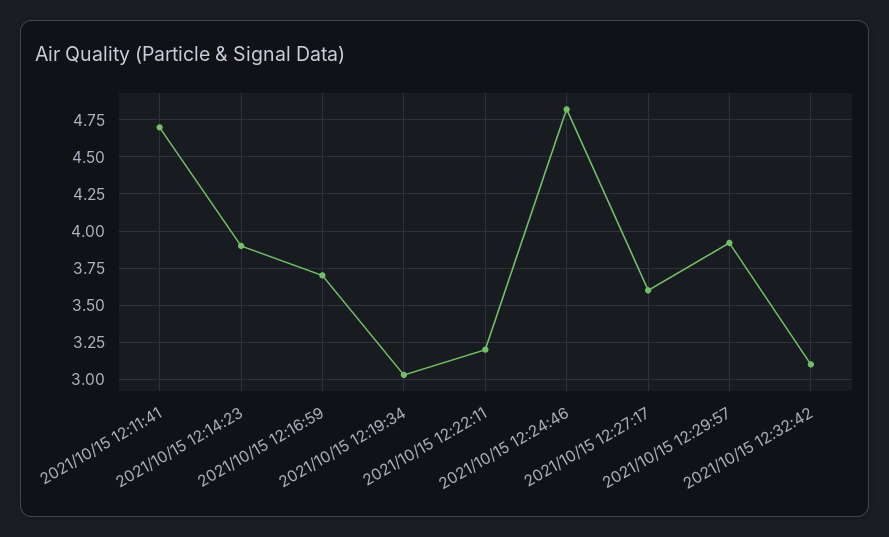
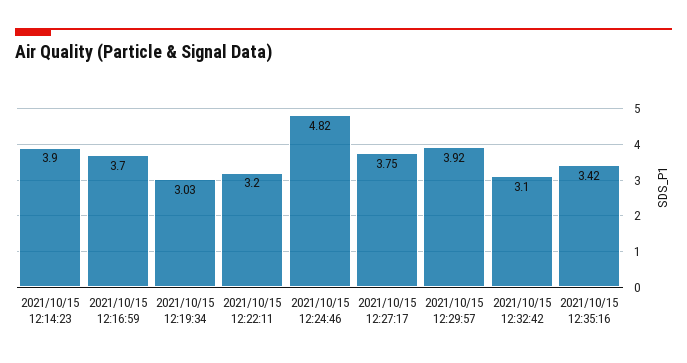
2021/10/15 12:11:41: 4.7 -> none
2021/10/15 12:27:17: 3.6 -> 3.75
2021/10/15 12:35:16: none -> 3.42

